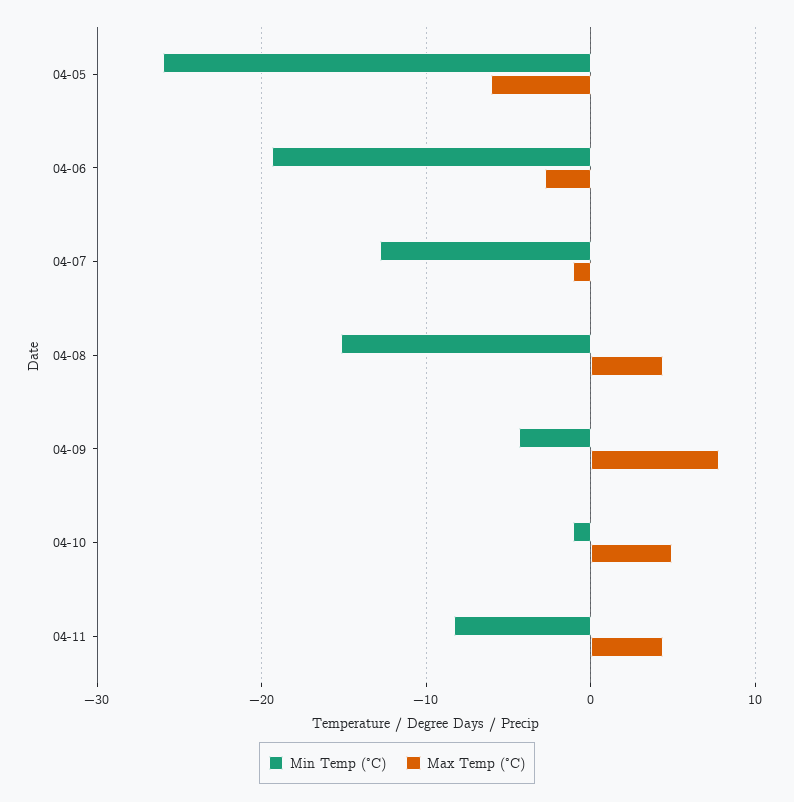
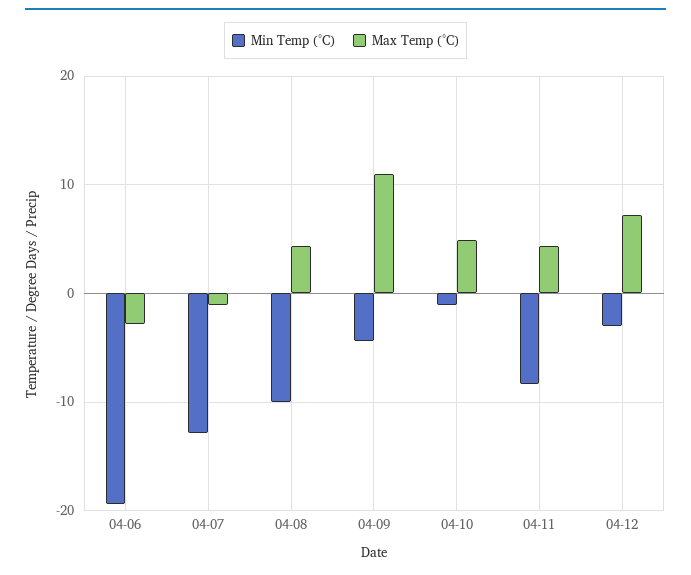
Min Temp (°C), 04-05: -26 -> none
Max Temp (°C), 04-05: -6 -> none
Min Temp (°C), 04-08: -15 -> -10
Max Temp (°C), 04-09: 8 -> 11
Min Temp (°C), 04-12: none -> -3
Max Temp (°C), 04-12: none -> 7

